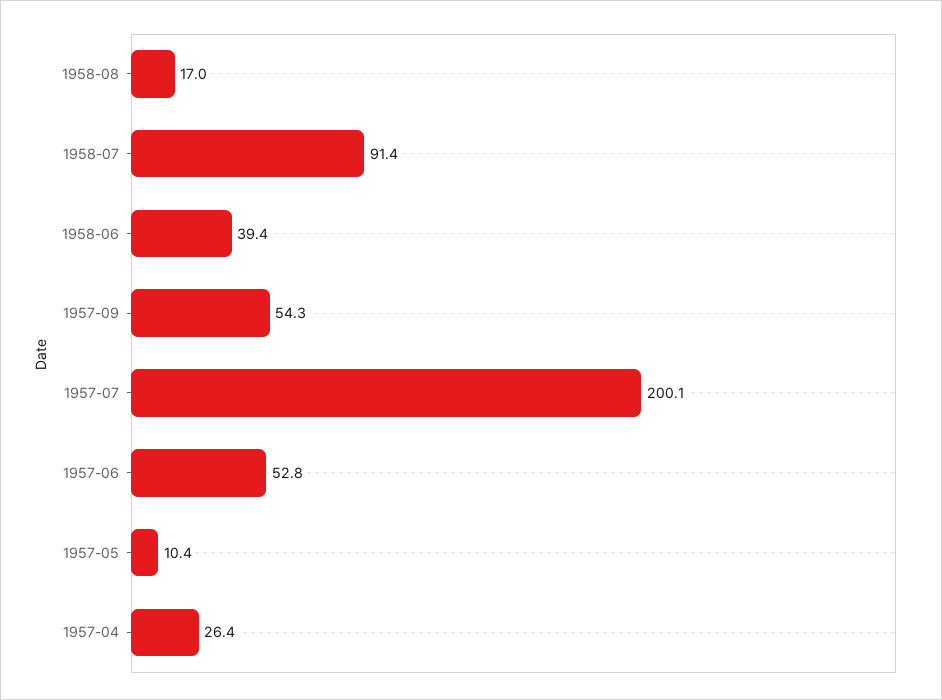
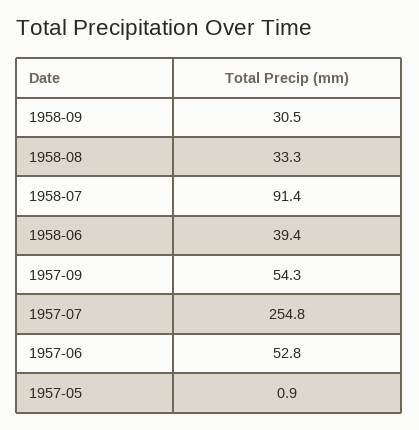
1958-08: 17 -> 33.3
1957-07: 200.1 -> 254.8
1957-05: 10.4 -> 0.9
1957-04: 26.4 -> none
1958-09: none -> 30.5

